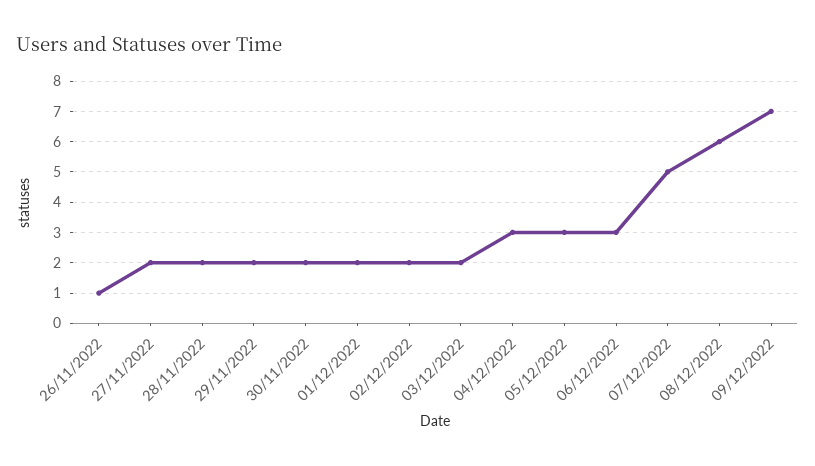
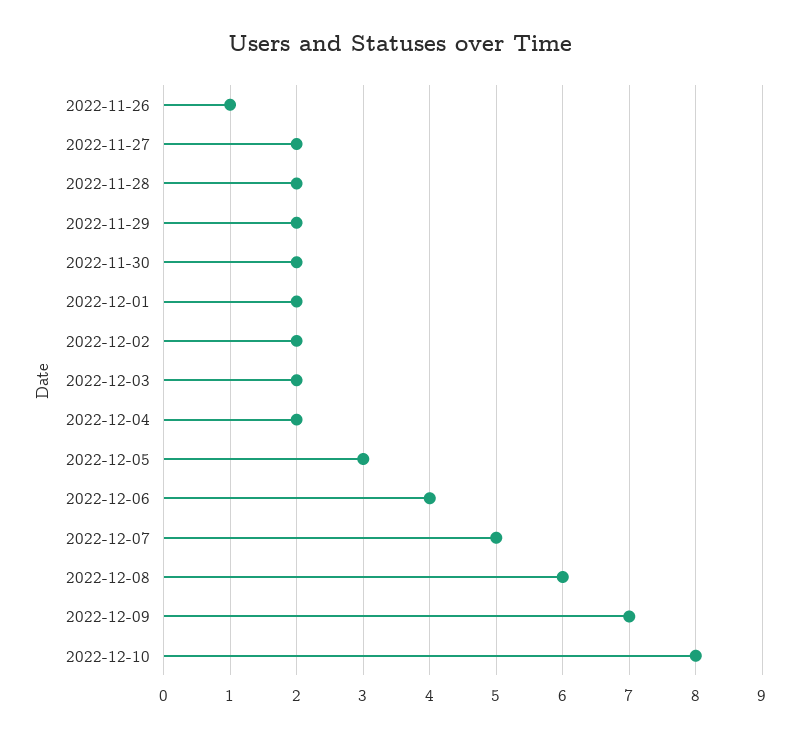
04/12/2022: 3 -> 2
06/12/2022: 3 -> 4
2022-12-10: none -> 8

